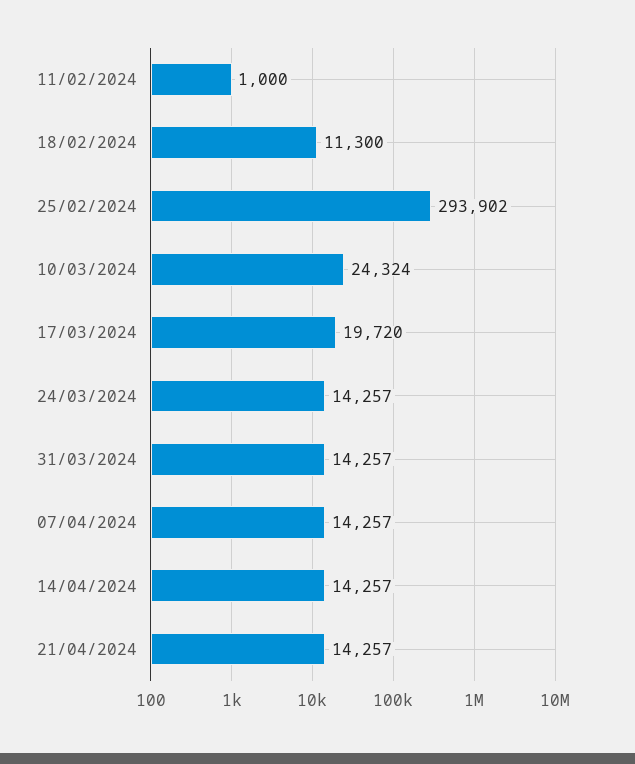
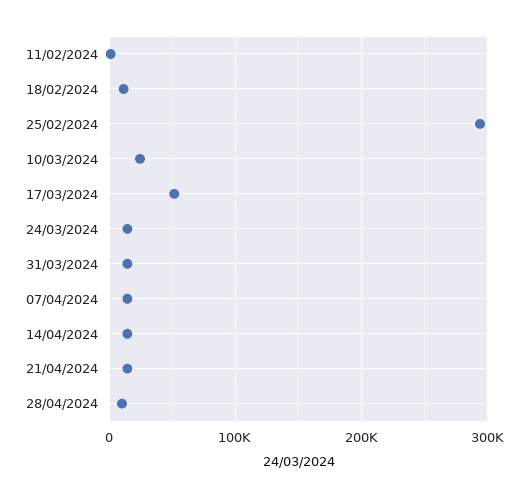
17/03/2024: 19720 -> 50000
28/04/2024: none -> 10000

